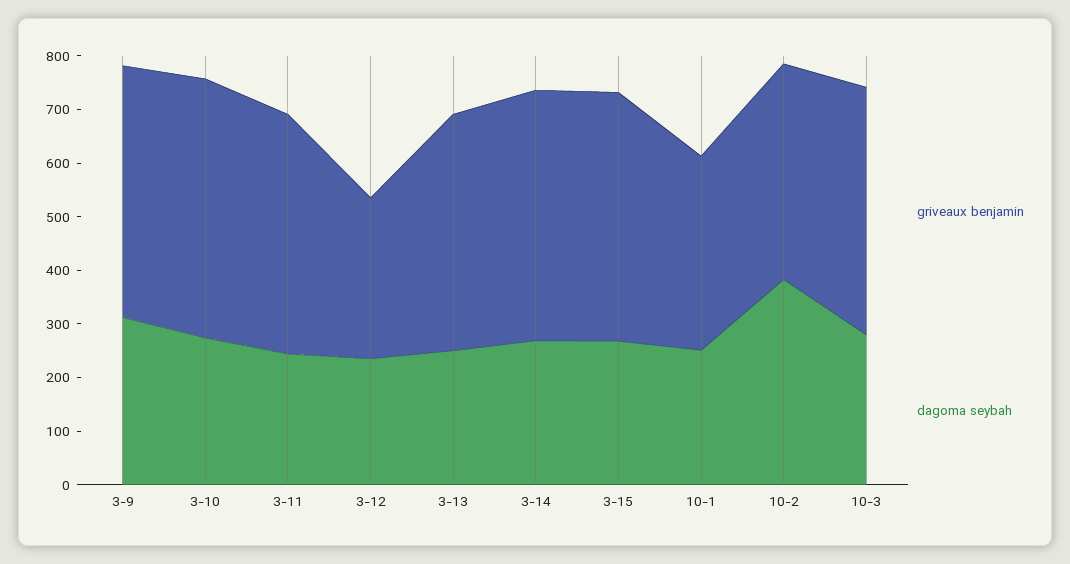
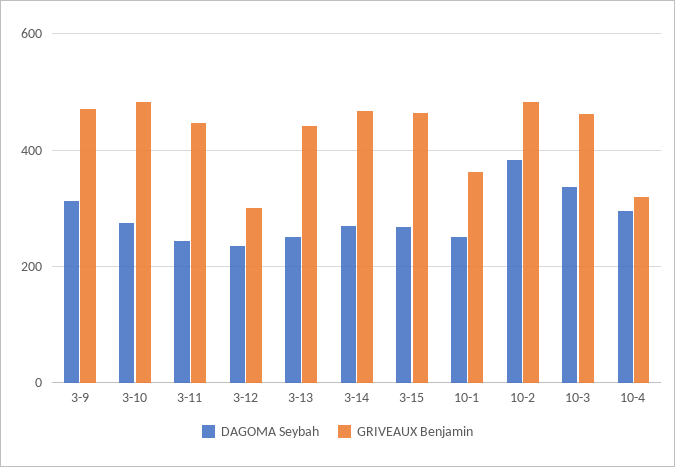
griveaux benjamin, 10-2: 400 -> 480
dagoma seybah, 10-3: 280 -> 340
dagoma seybah, 10-4: none -> 300
griveaux benjamin, 10-4: none -> 320

